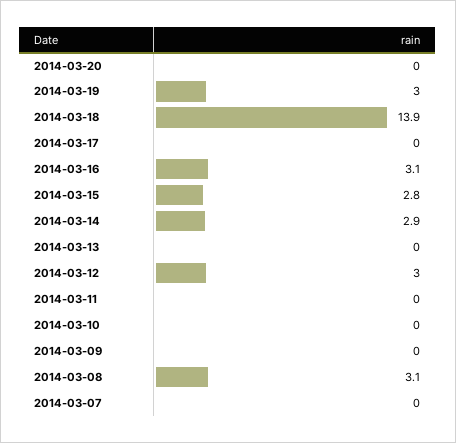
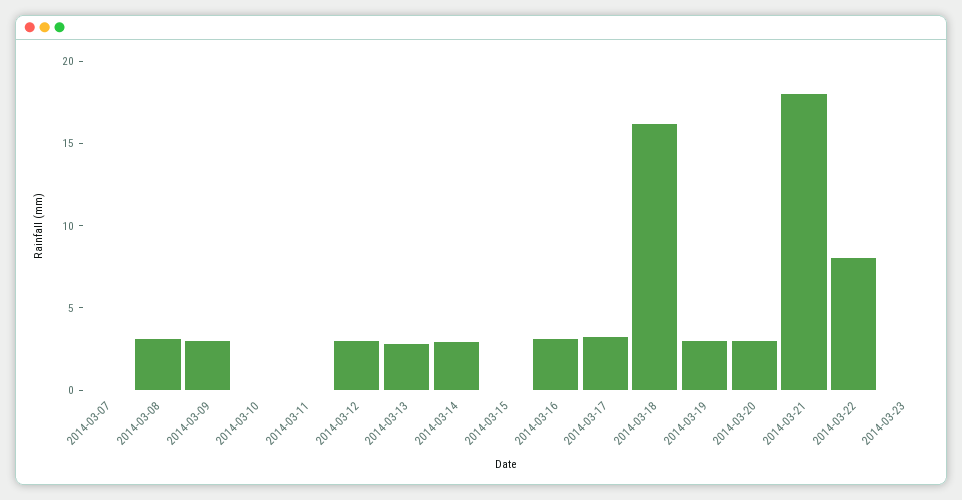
2014-03-20: 0 -> 3
2014-03-18: 13.9 -> 16
2014-03-17: 0 -> 3
2014-03-15: 2.8 -> 0
2014-03-13: 0 -> 3
2014-03-09: 0 -> 3
2014-03-21: none -> 18
2014-03-22: none -> 8
2014-03-23: none -> 0

